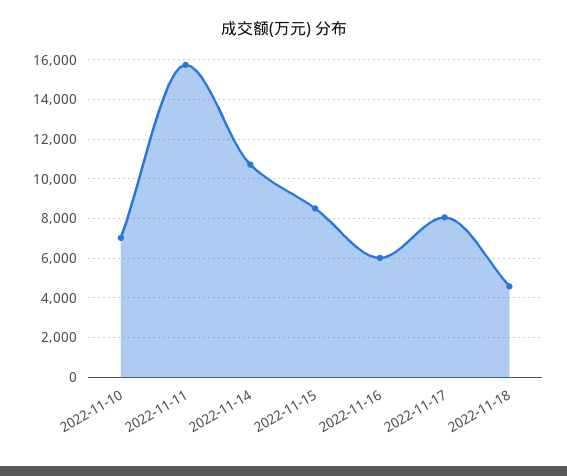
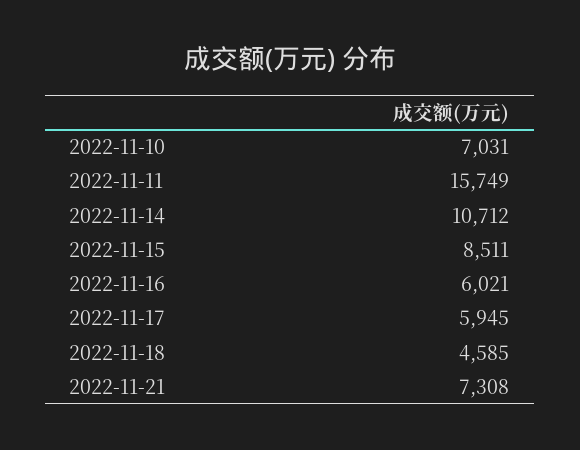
2022-11-17: 8000 -> 5945
2022-11-21: none -> 7308

